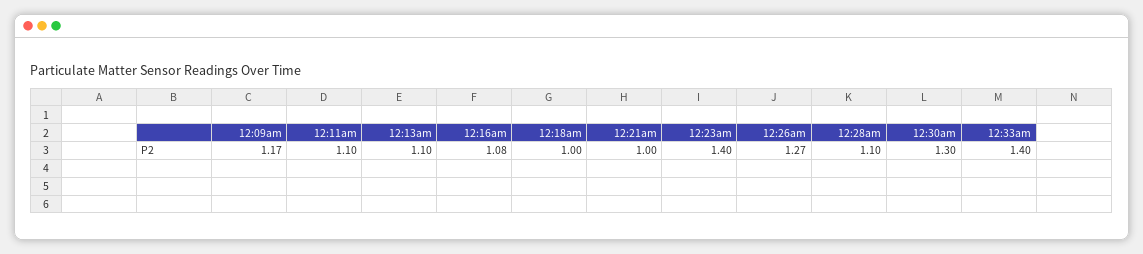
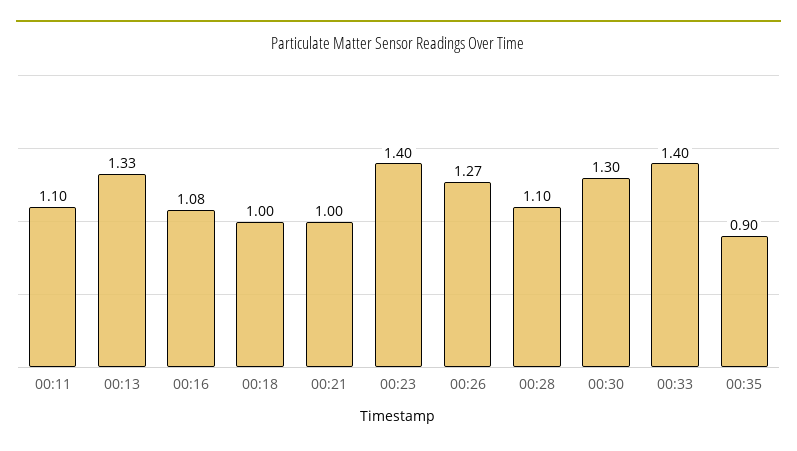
12:09am: 1.17 -> none
12:13am: 1.1 -> 1.33
00:35: none -> 0.9

